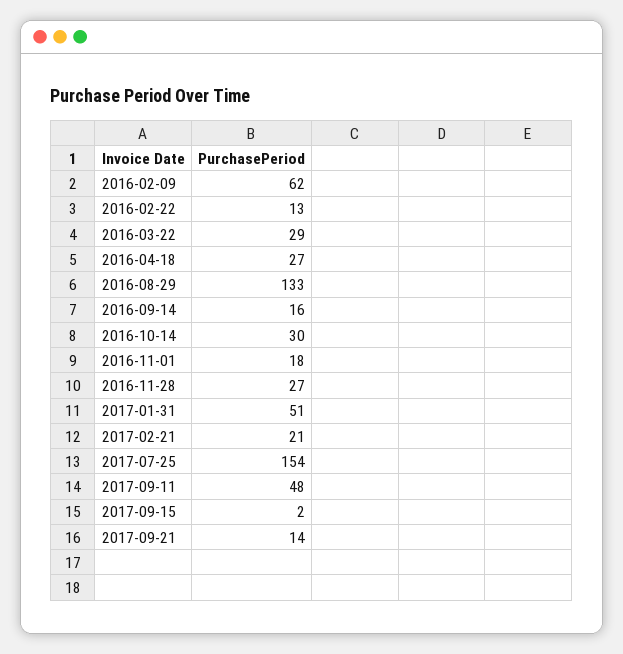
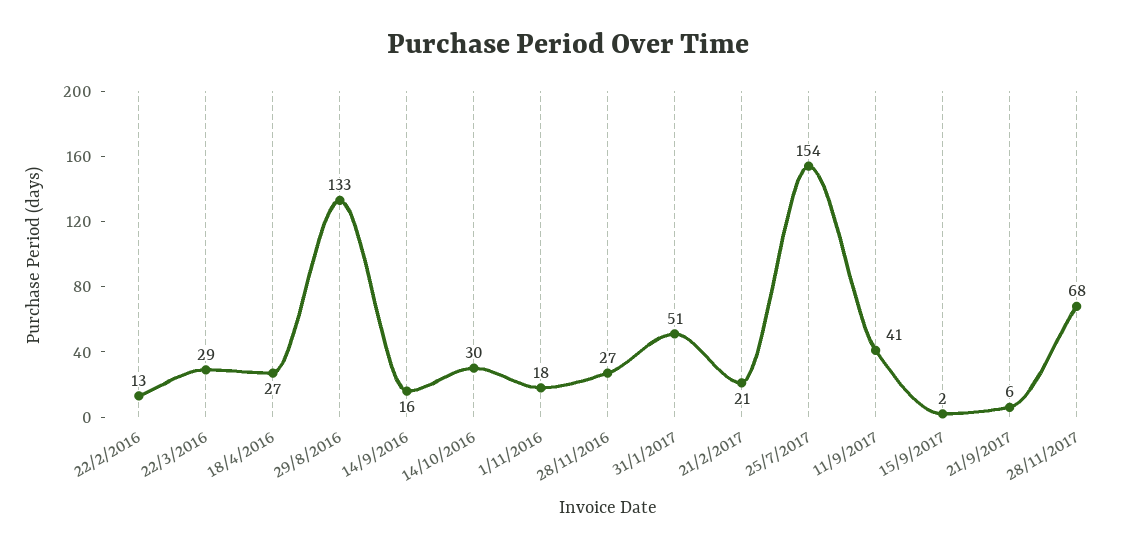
2016-02-09: 62 -> none
2017-09-11: 48 -> 41
2017-09-21: 14 -> 6
28/11/2017: none -> 68

